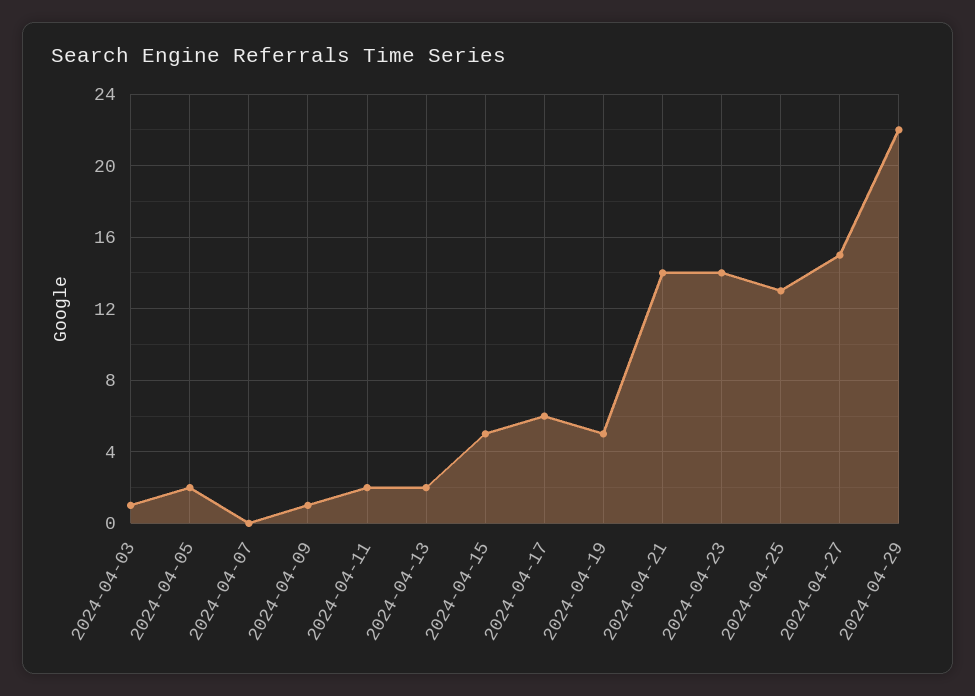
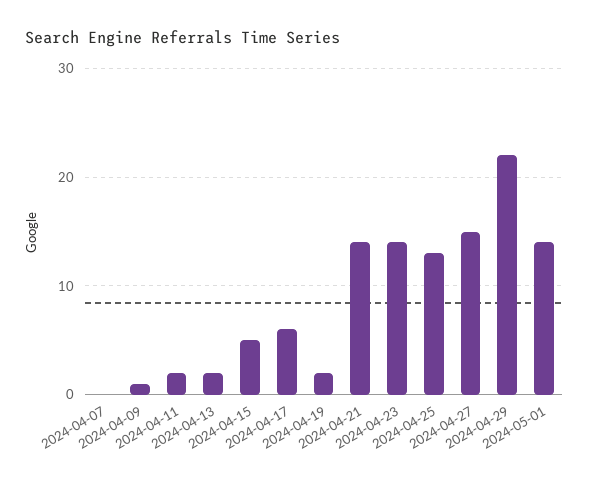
2024-04-03: 1 -> none
2024-04-05: 2 -> none
2024-04-19: 5 -> 2
2024-05-01: none -> 14

